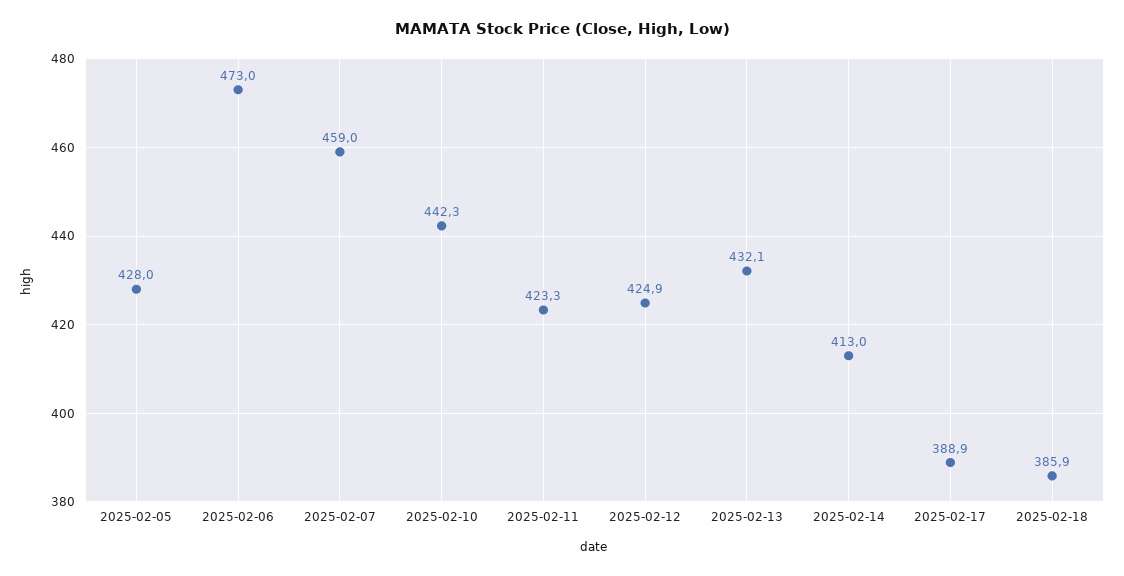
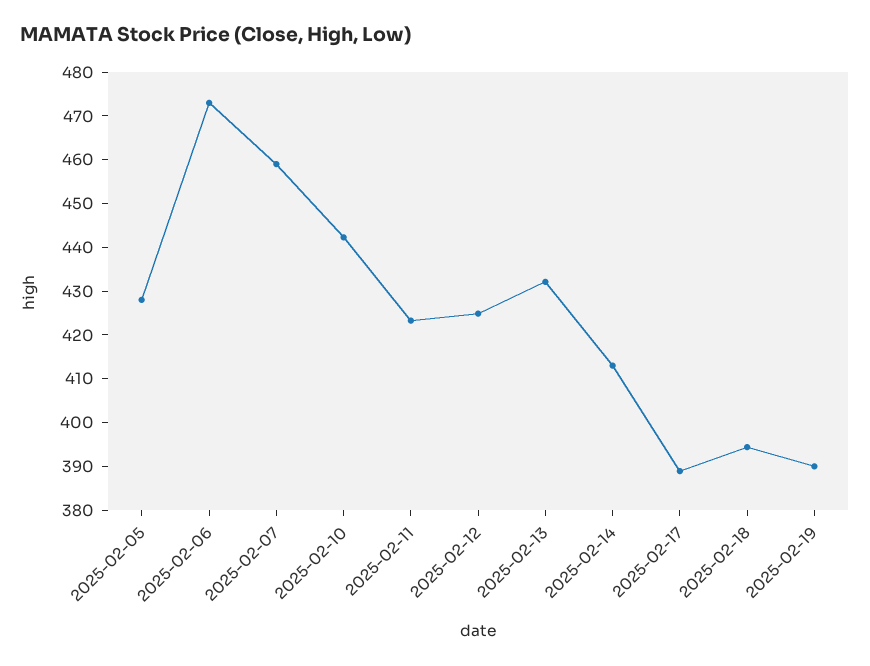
2025-02-18: 385.9 -> 394
2025-02-19: none -> 390

